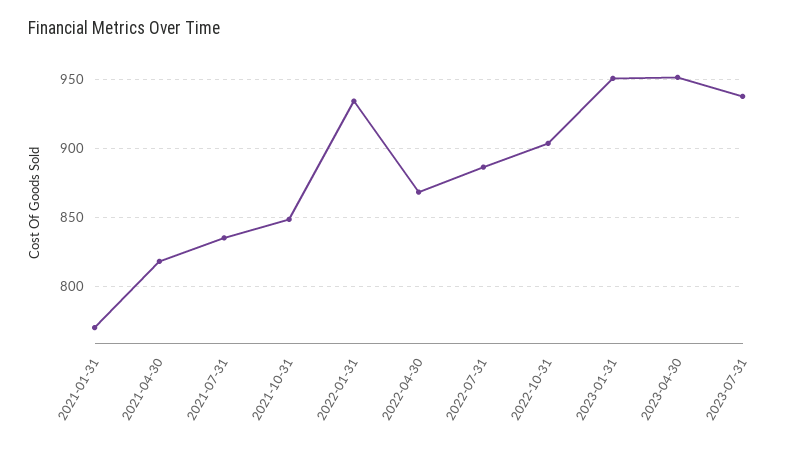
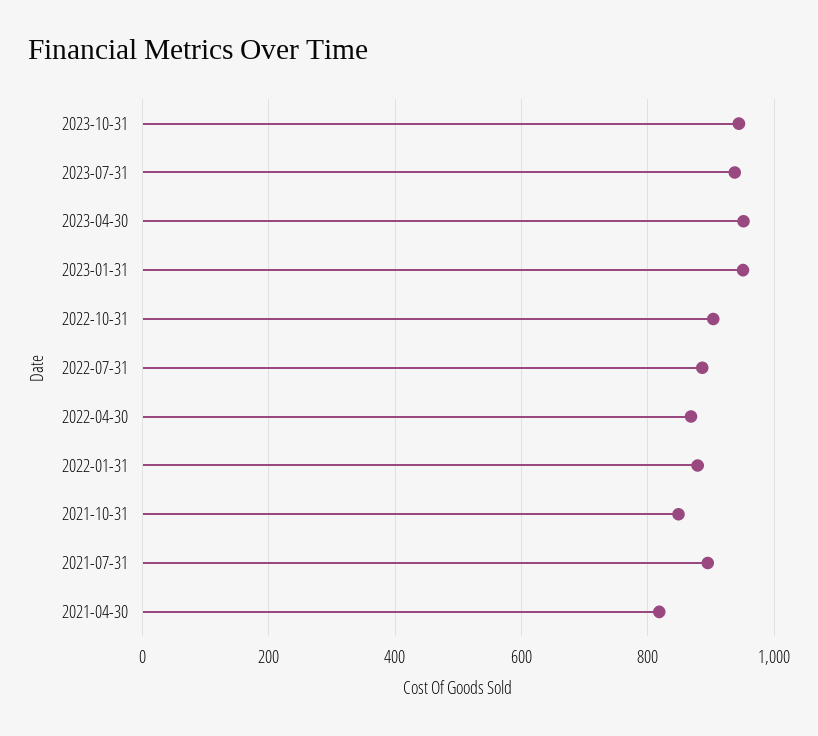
2021-01-31: 770 -> none
2021-07-31: 835 -> 900
2022-01-31: 935 -> 880
2023-10-31: none -> 940

